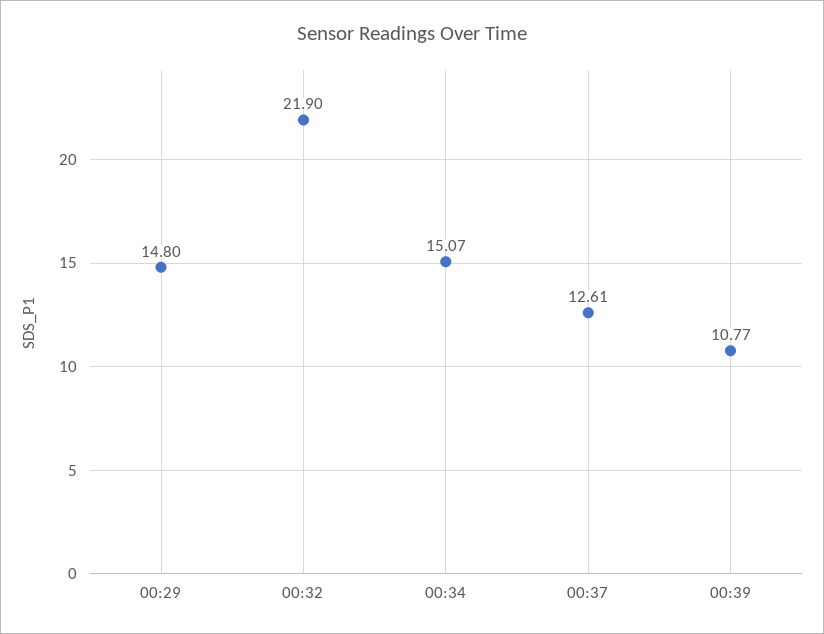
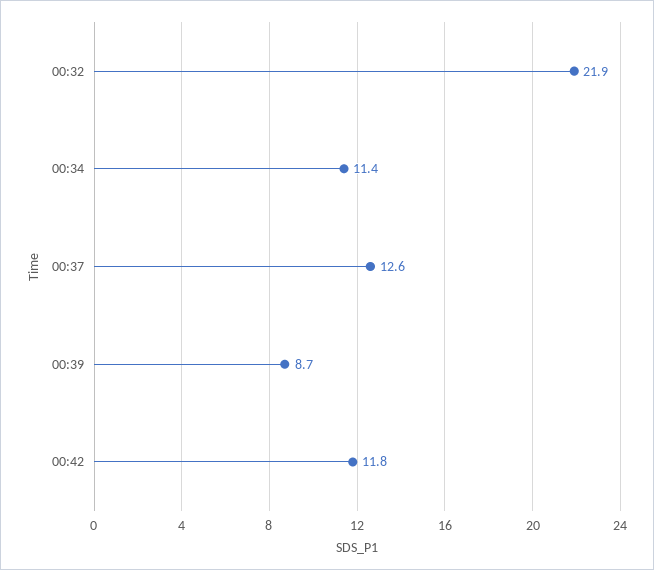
00:29: 14.8 -> none
00:34: 15.07 -> 11.4
00:39: 10.77 -> 8.7
00:42: none -> 11.8

